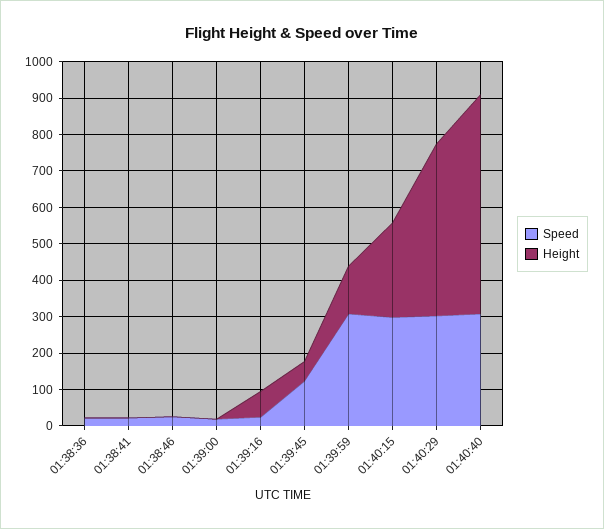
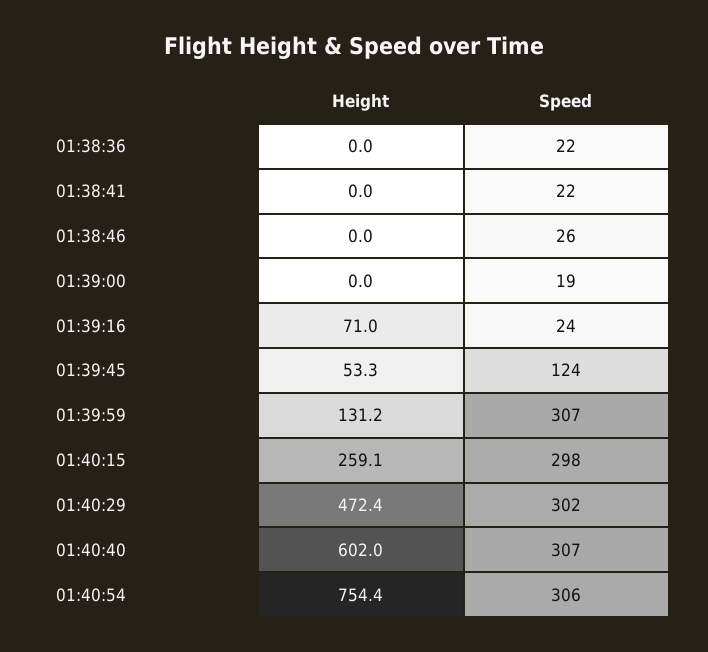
Height, 01:40:54: none -> 754.4
Speed, 01:40:54: none -> 306

